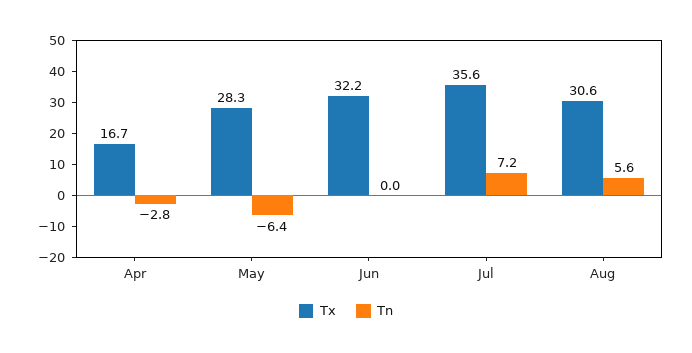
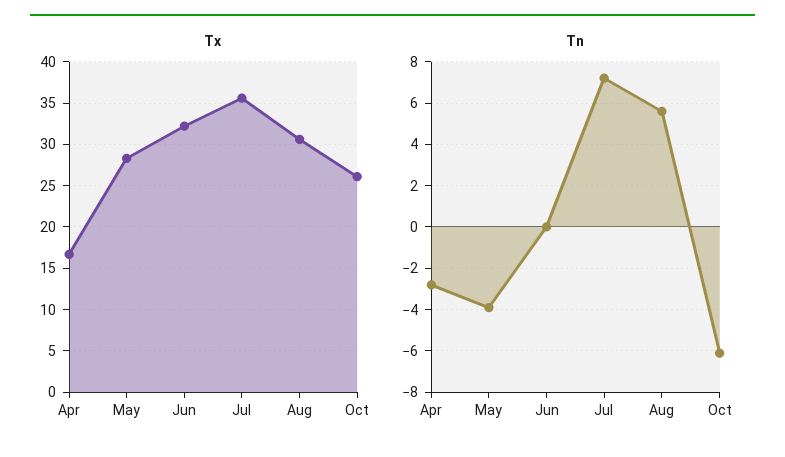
Tn, May: -6.4 -> -4
Tx, Oct: none -> 26
Tn, Oct: none -> -6

